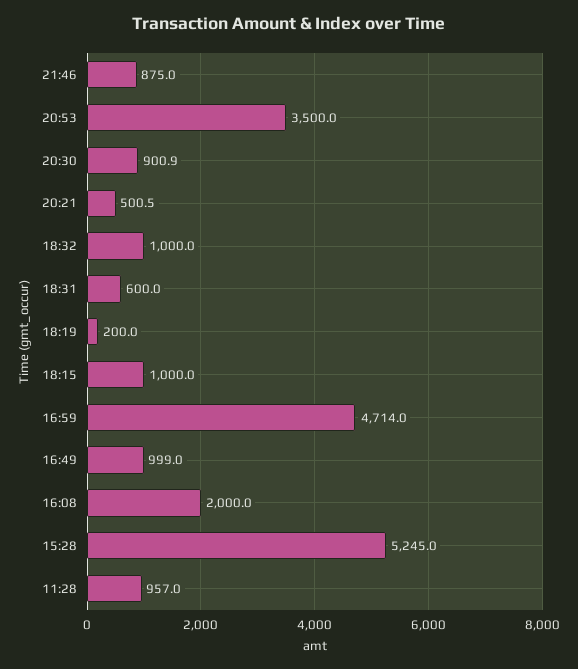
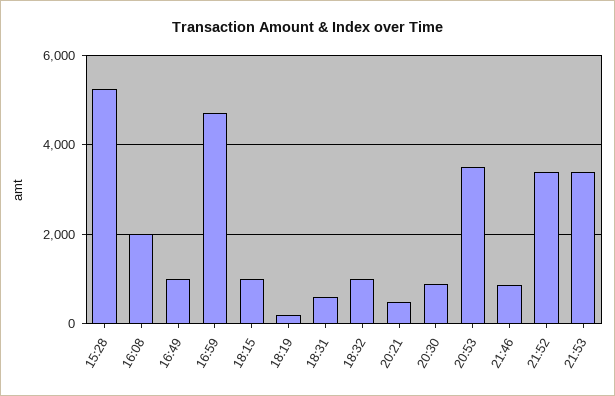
11:28: 957 -> none
21:52: none -> 3400
21:53: none -> 3400

